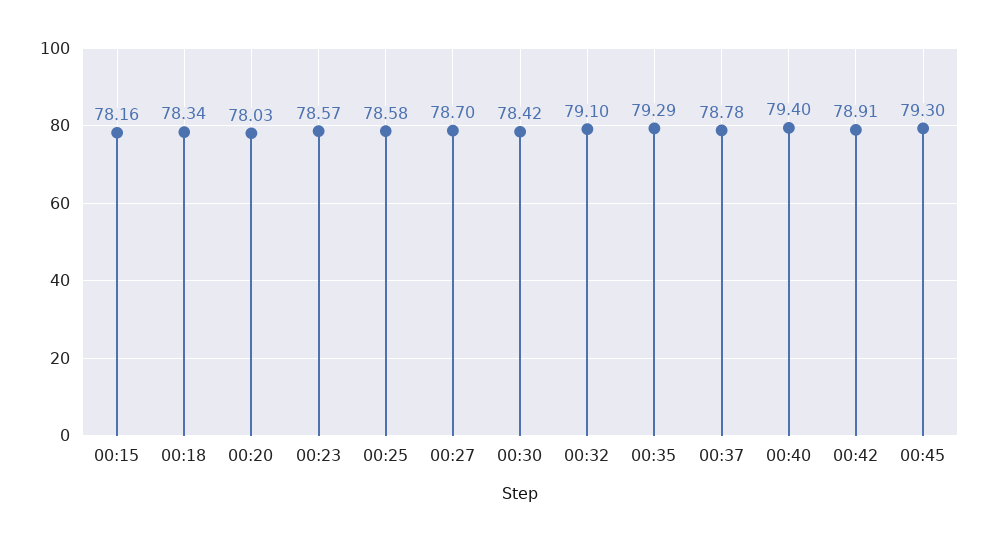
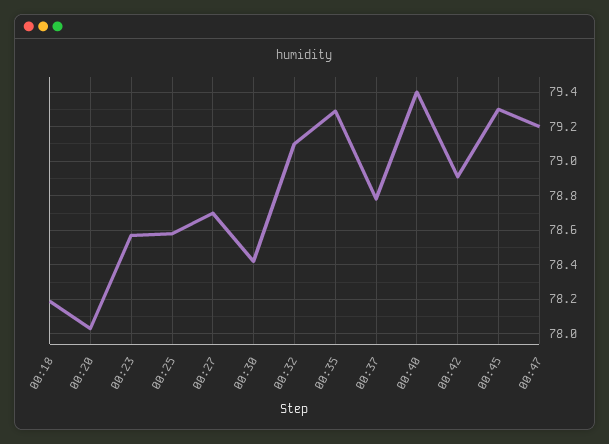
00:15: 78.16 -> none
00:18: 78.34 -> 78.2
00:47: none -> 79.2

